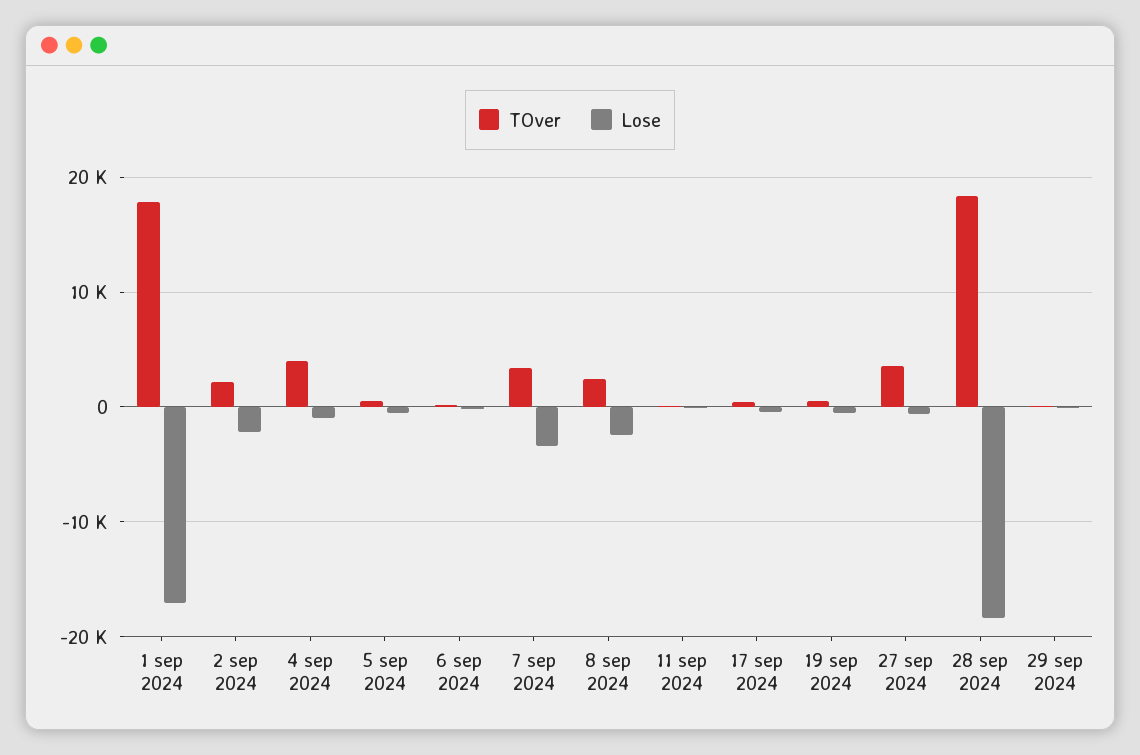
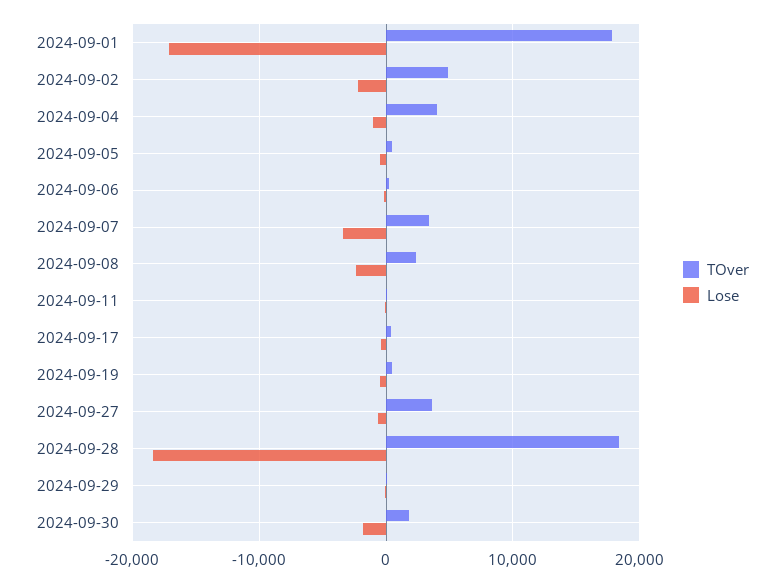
TOver, 2 sep 2024: 2000 -> 5000
TOver, 2024-09-30: none -> 2000
Lose, 2024-09-30: none -> -2000

